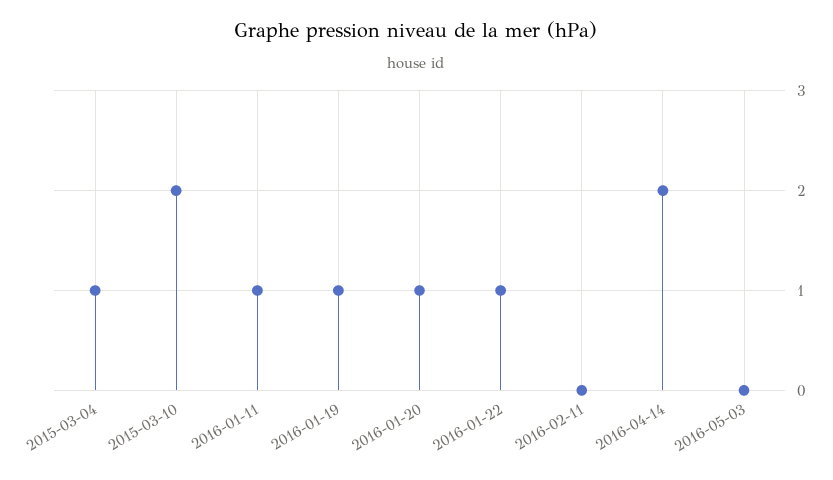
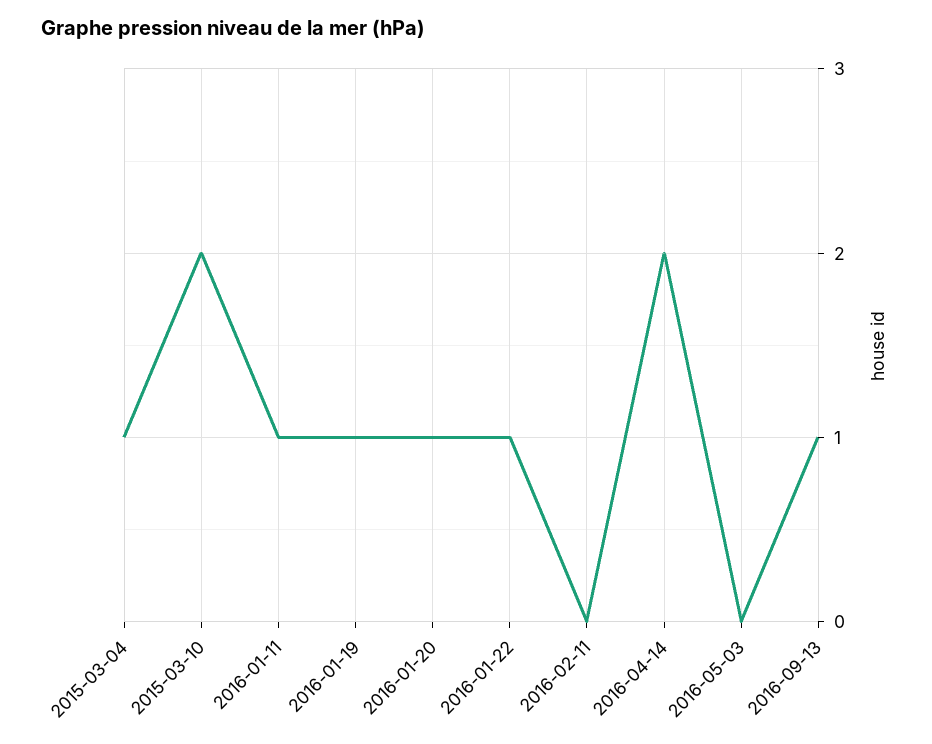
2016-09-13: none -> 1

